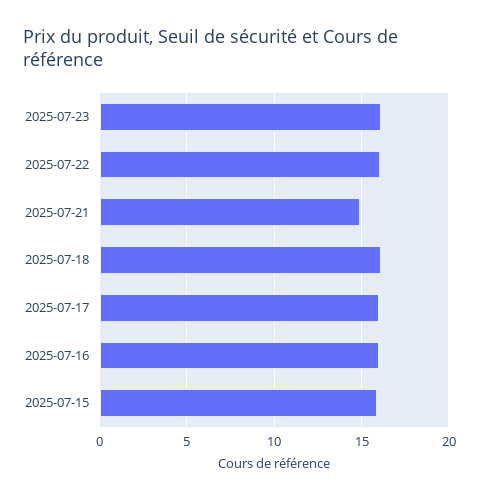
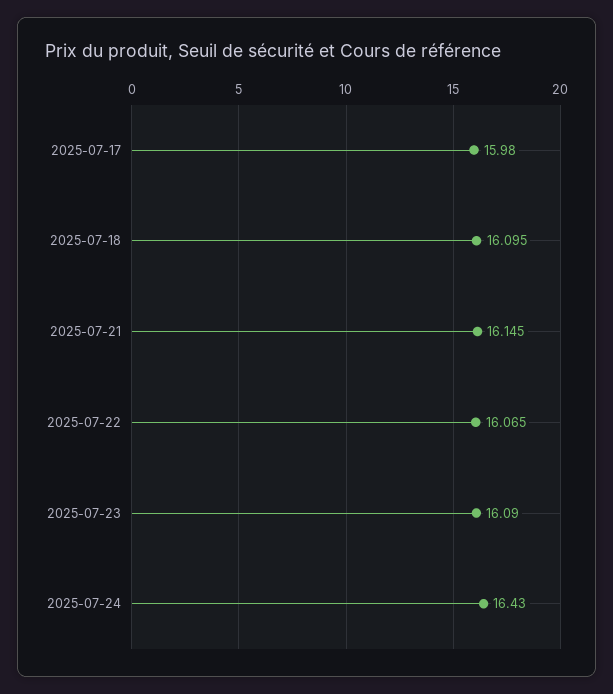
2025-07-21: 15 -> 16.145
2025-07-16: 16 -> none
2025-07-15: 16 -> none
2025-07-24: none -> 16.43

